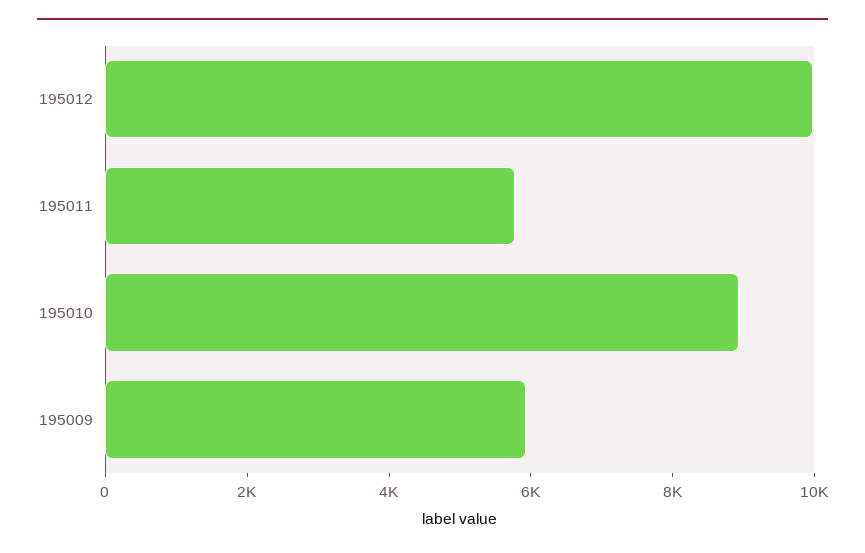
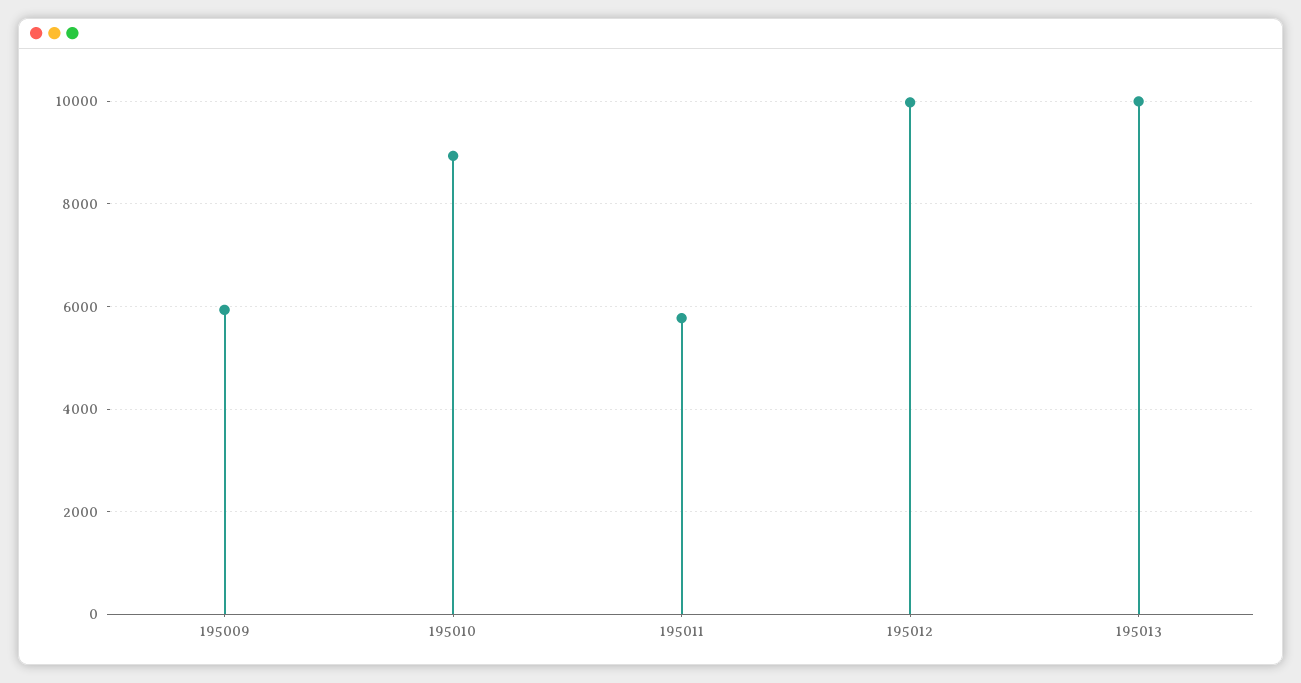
195013: none -> 10000

